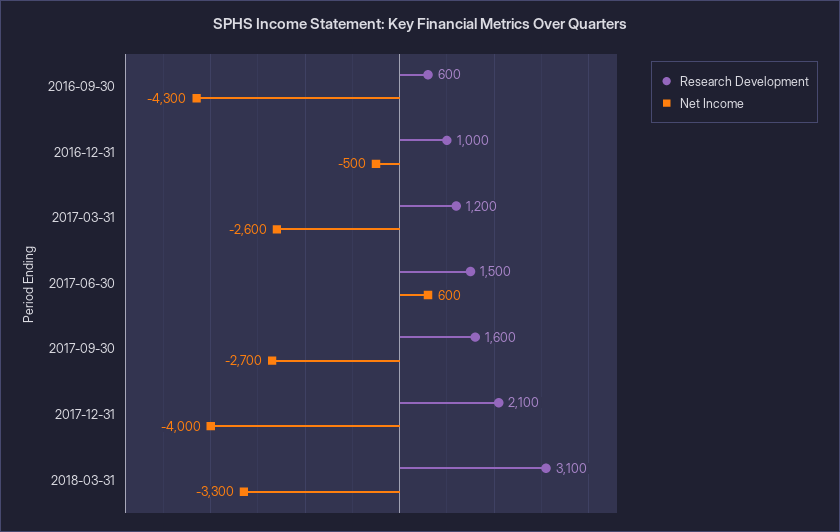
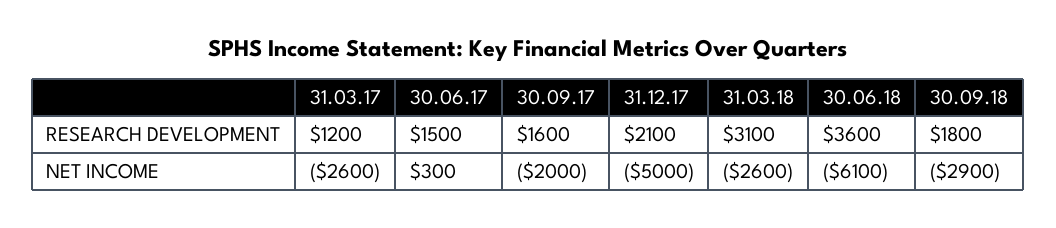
Research Development, 2016-09-30: 600 -> none
Net Income, 2016-09-30: -4300 -> none
Research Development, 2016-12-31: 1000 -> none
Net Income, 2016-12-31: -500 -> none
Net Income, 2017-06-30: 600 -> 300
Net Income, 2017-09-30: -2700 -> -2000
Net Income, 2017-12-31: -4000 -> -5000
Net Income, 2018-03-31: -3300 -> -2600
Research Development, 30.06.18: none -> 3600
Research Development, 30.09.18: none -> 1800
Net Income, 30.06.18: none -> -6100
Net Income, 30.09.18: none -> -2900

